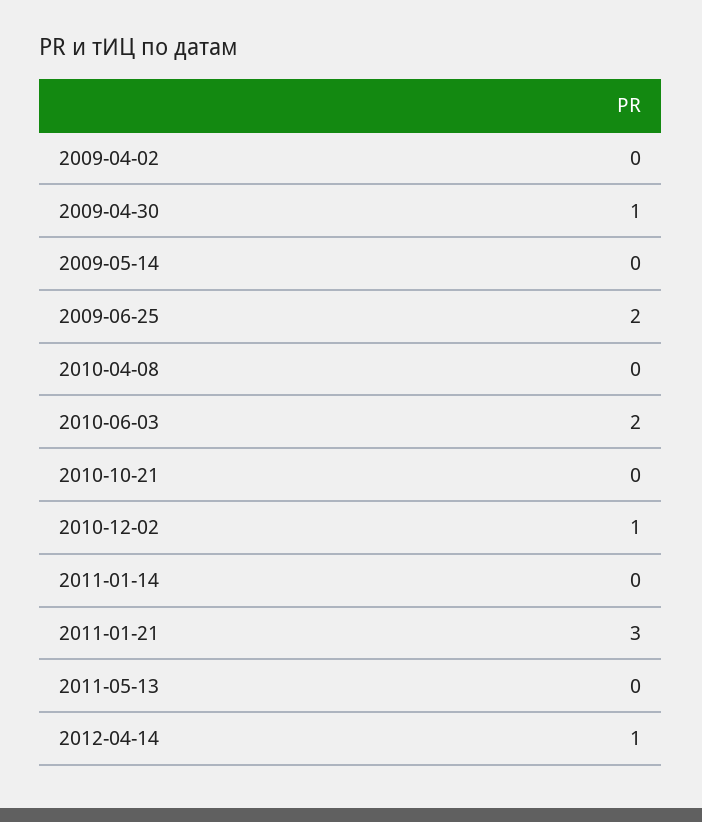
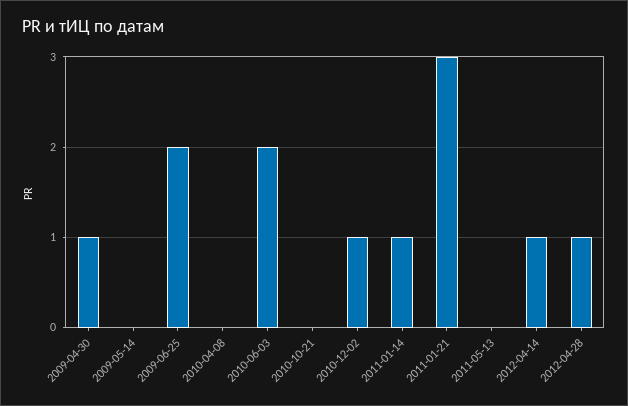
2009-04-02: 0 -> none
2011-01-14: 0 -> 1
2012-04-28: none -> 1

